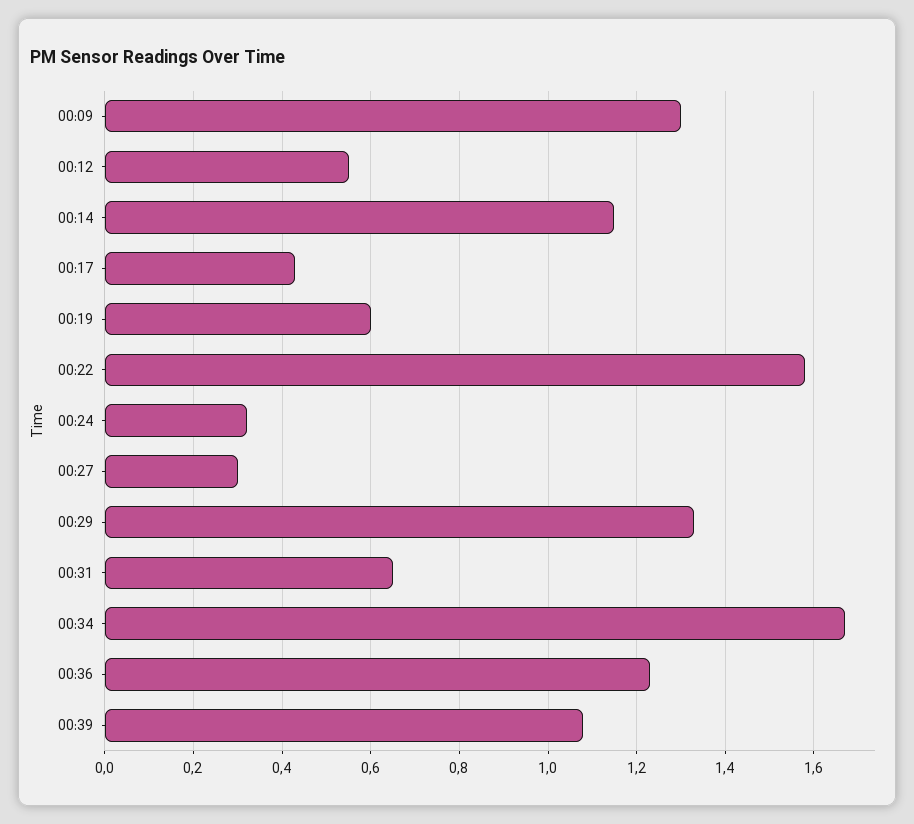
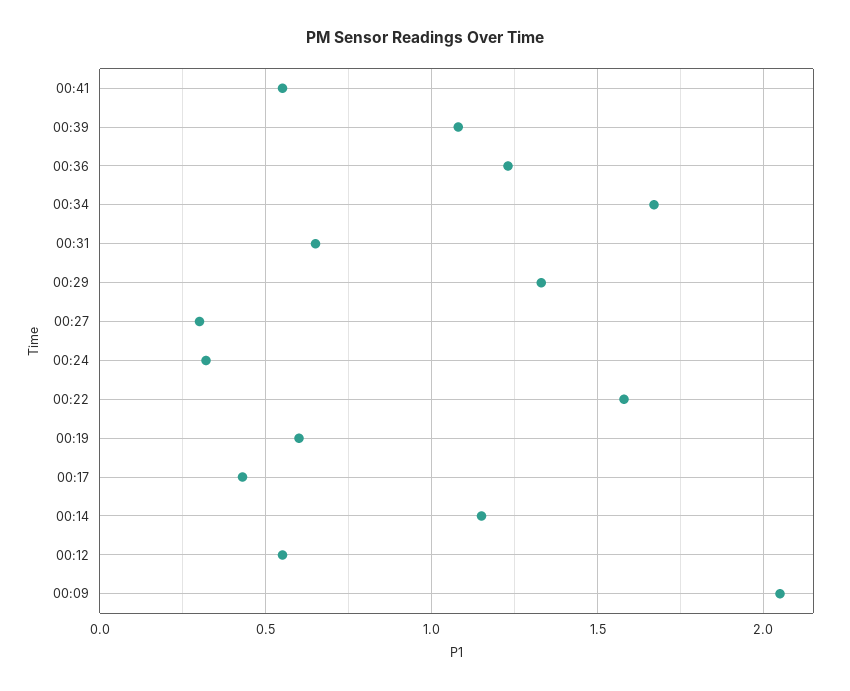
00:09: 1.3 -> 2.05
00:41: none -> 0.55

